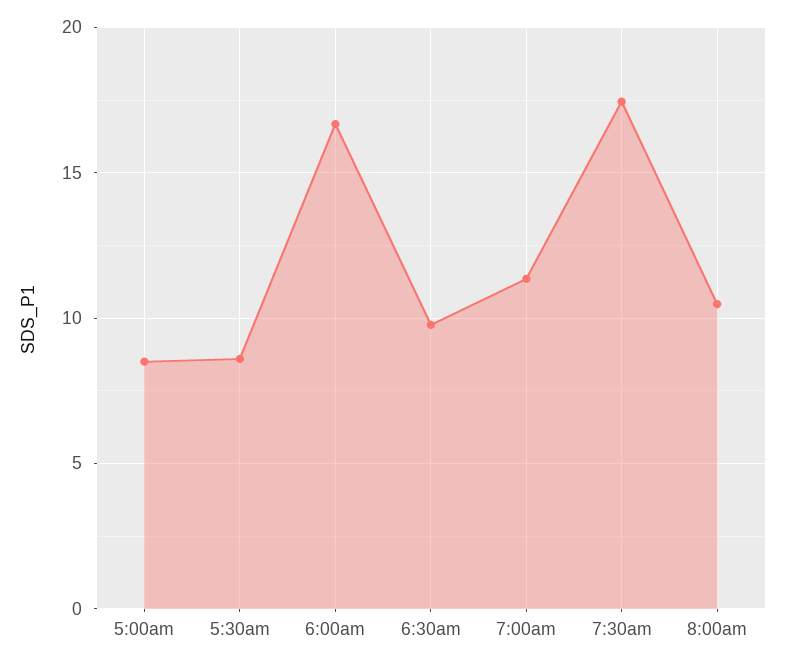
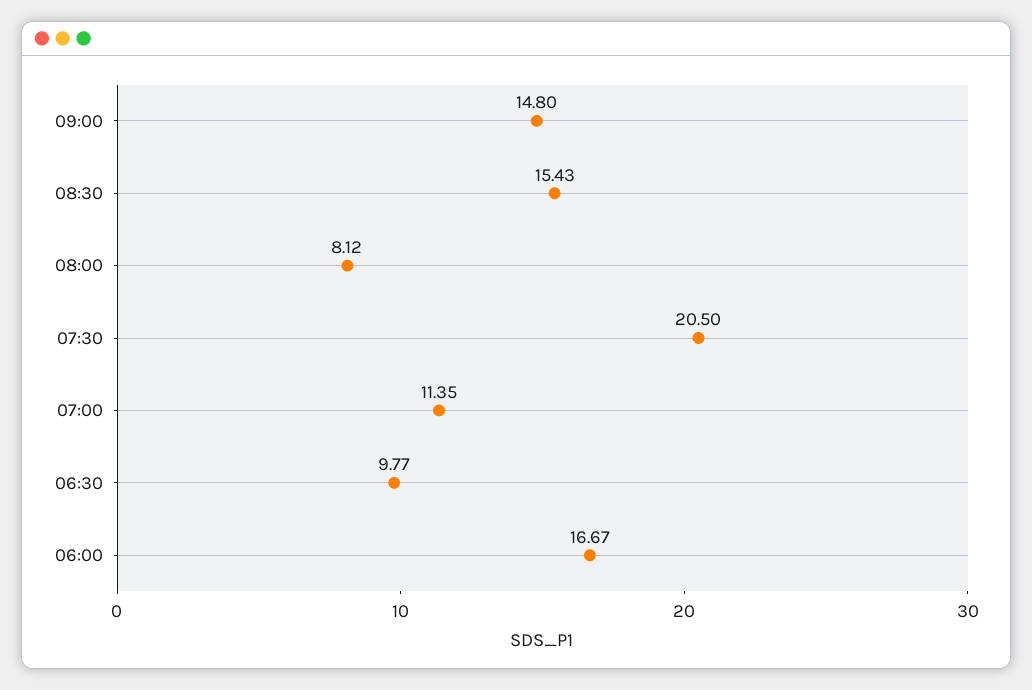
5:00am: 8.5 -> none
5:30am: 8.5 -> none
7:30am: 17.5 -> 20.5
8:00am: 10.5 -> 8.12
09:00: none -> 14.8
08:30: none -> 15.43

